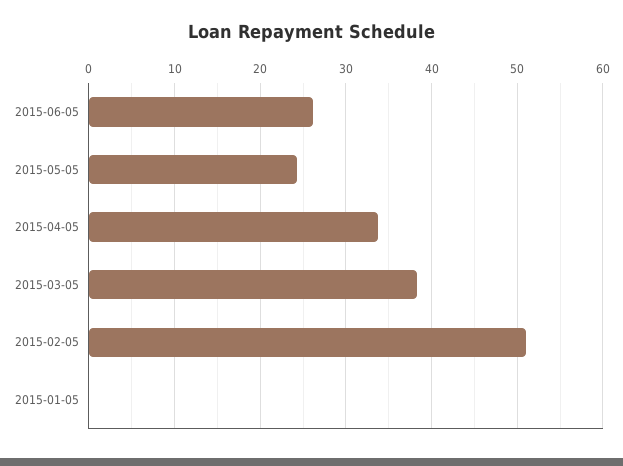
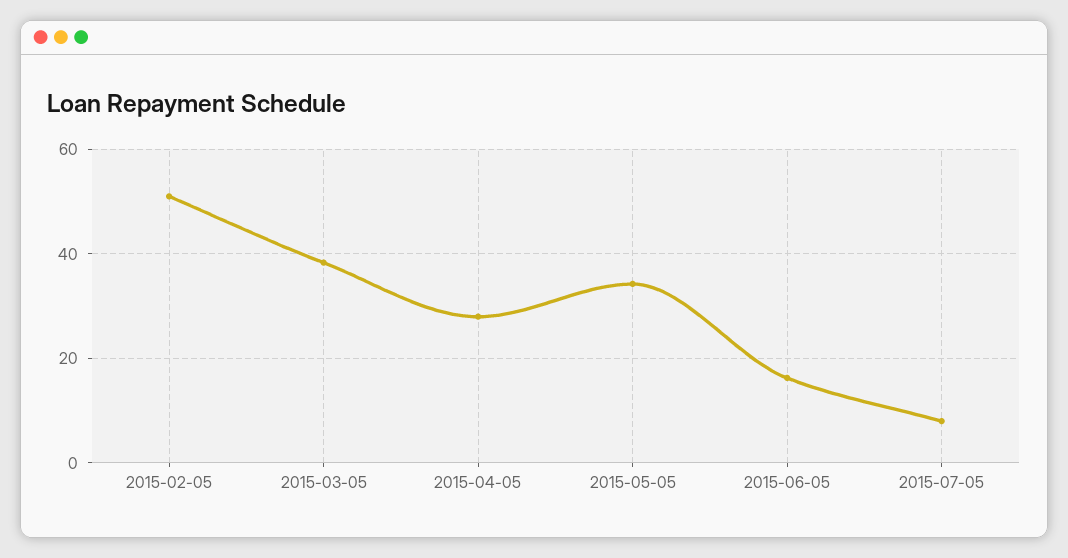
2015-06-05: 26 -> 16
2015-05-05: 24 -> 34
2015-04-05: 34 -> 28
2015-01-05: 0 -> none
2015-07-05: none -> 8

